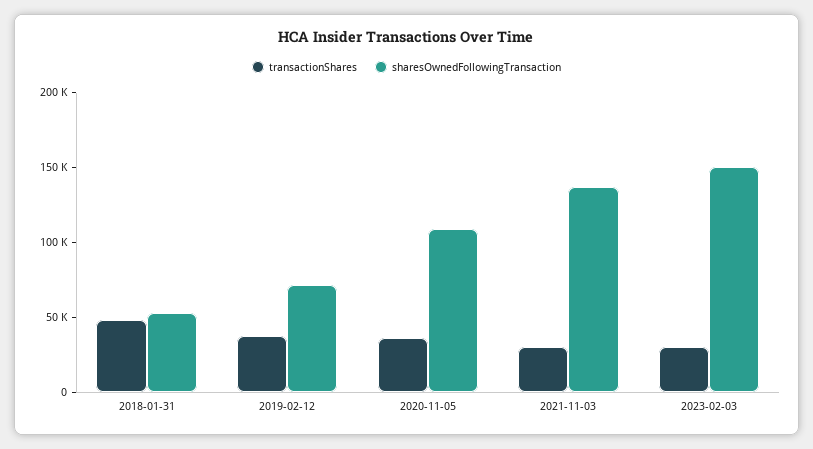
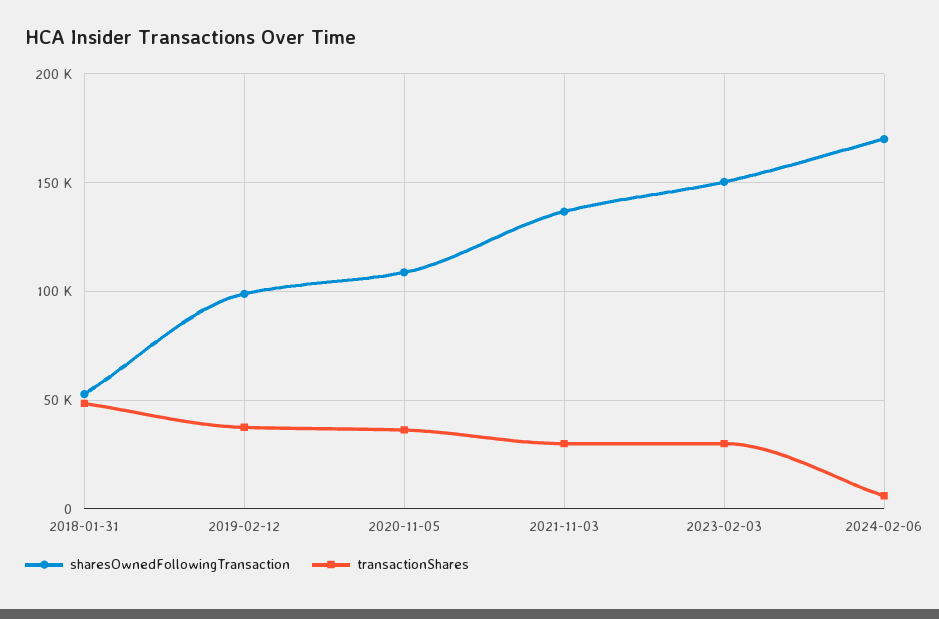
sharesOwnedFollowingTransaction, 2019-02-12: 70000 -> 100000
sharesOwnedFollowingTransaction, 2024-02-06: none -> 170000
transactionShares, 2024-02-06: none -> 5000

